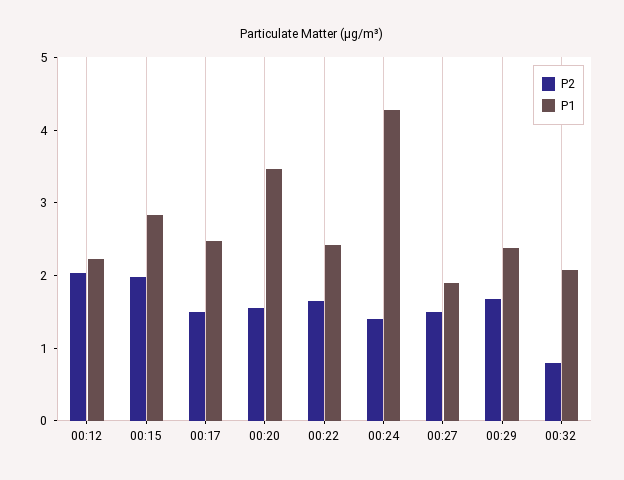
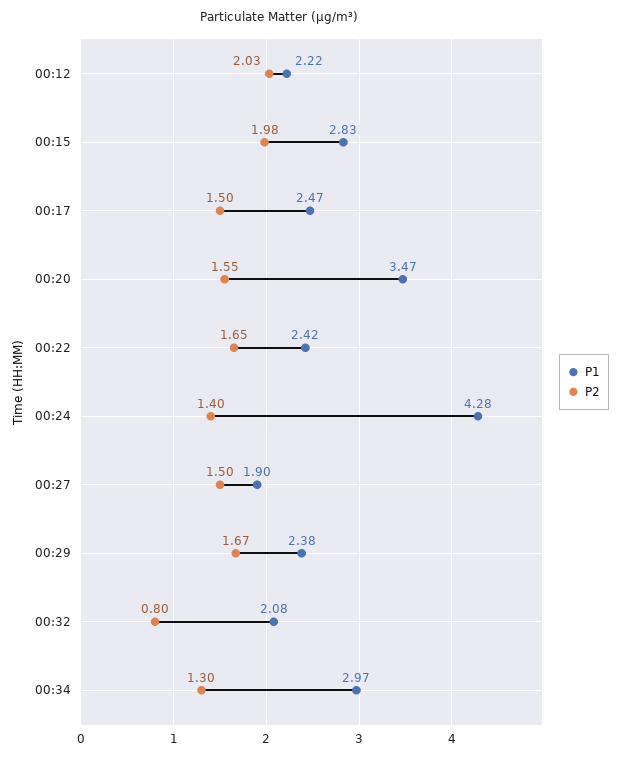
P1, 00:34: none -> 2.97
P2, 00:34: none -> 1.3

